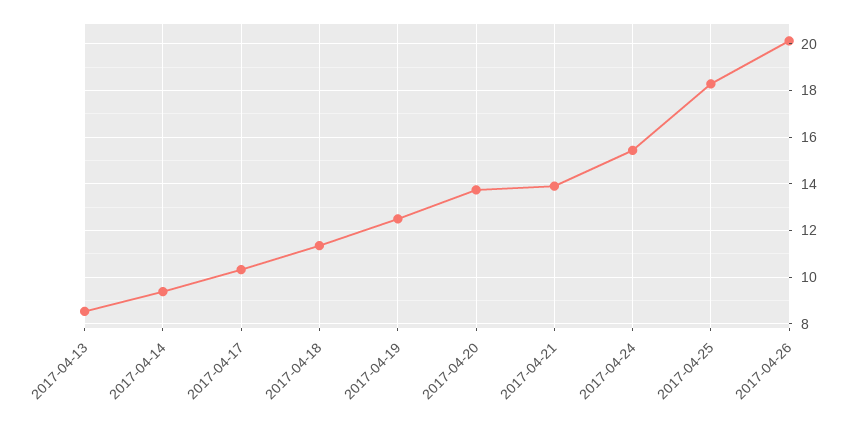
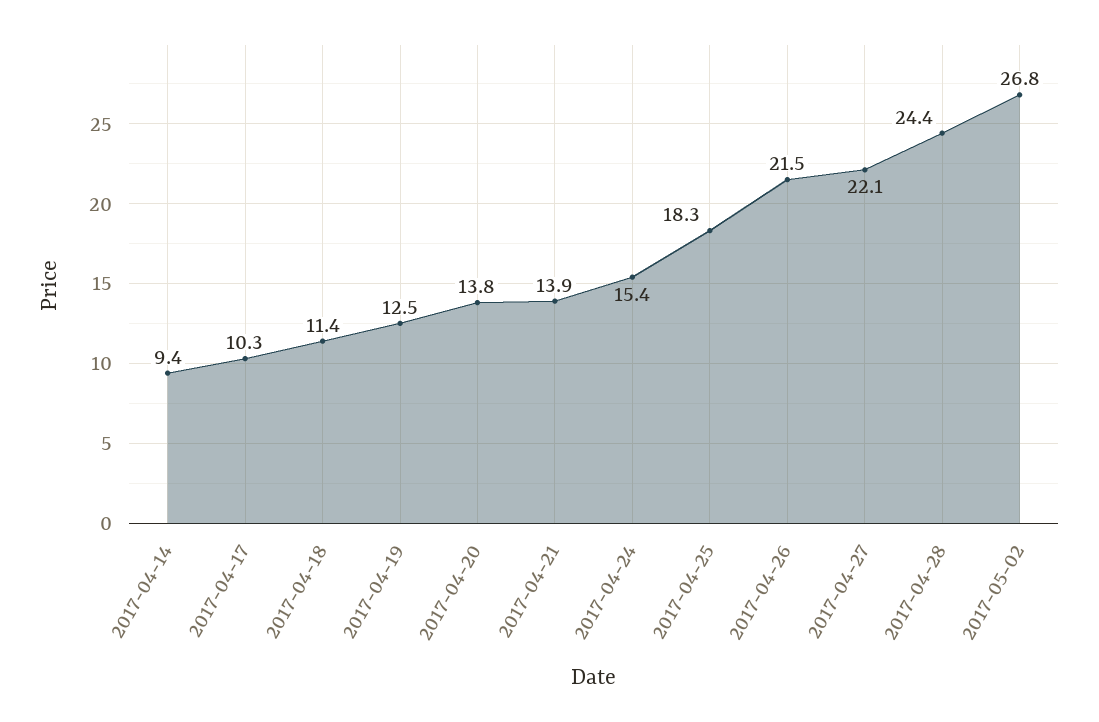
2017-04-13: 8.5 -> none
2017-04-26: 20 -> 21.5
2017-04-27: none -> 22.1
2017-04-28: none -> 24.4
2017-05-02: none -> 26.8

